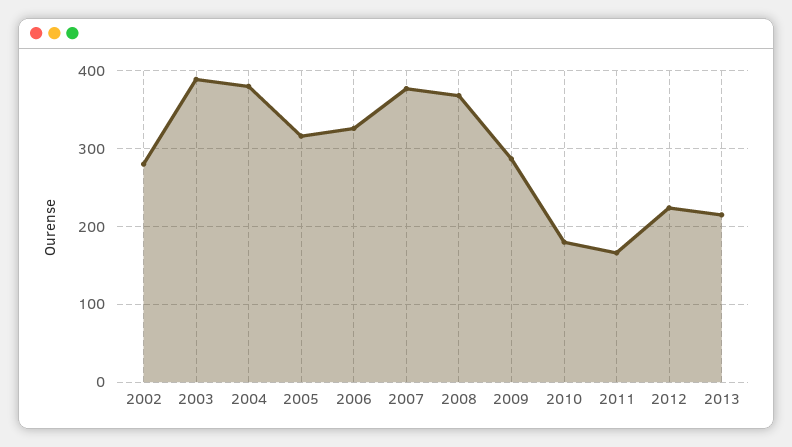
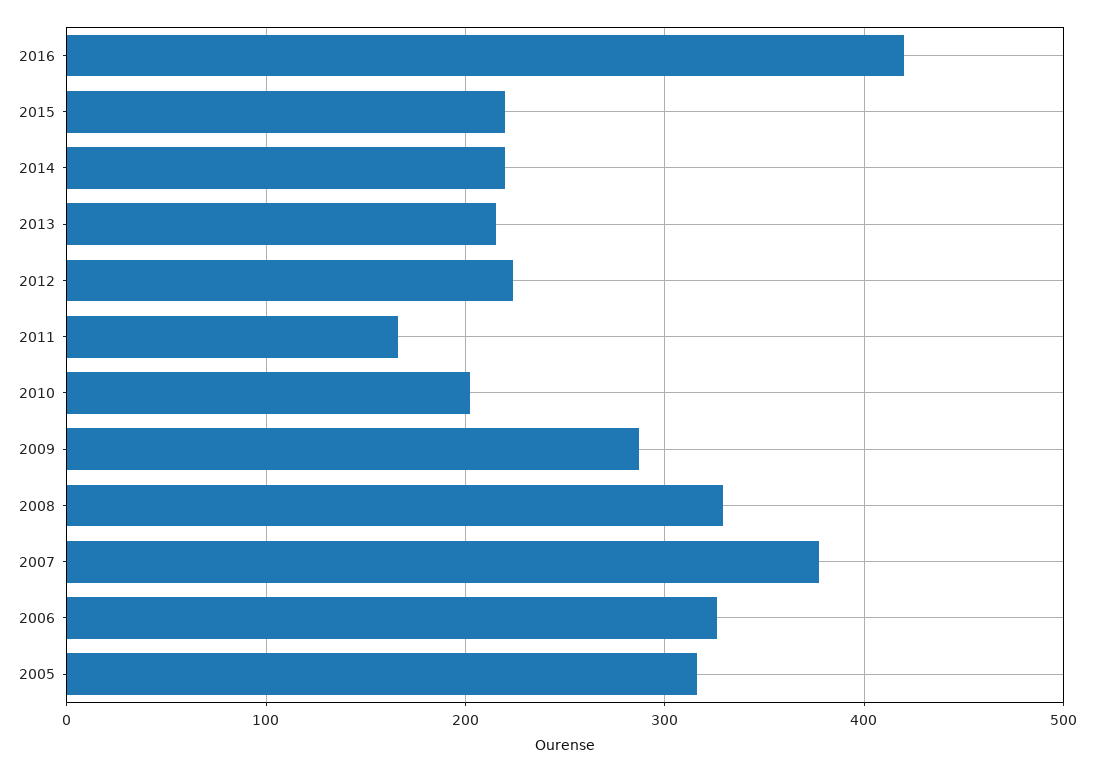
2002: 280 -> none
2003: 390 -> none
2004: 380 -> none
2008: 370 -> 330
2010: 180 -> 200
2016: none -> 420
2015: none -> 220
2014: none -> 220

